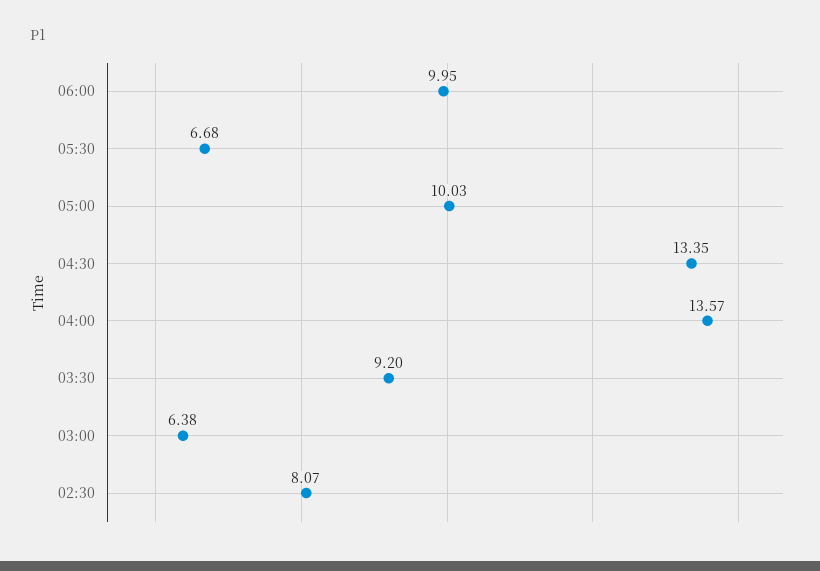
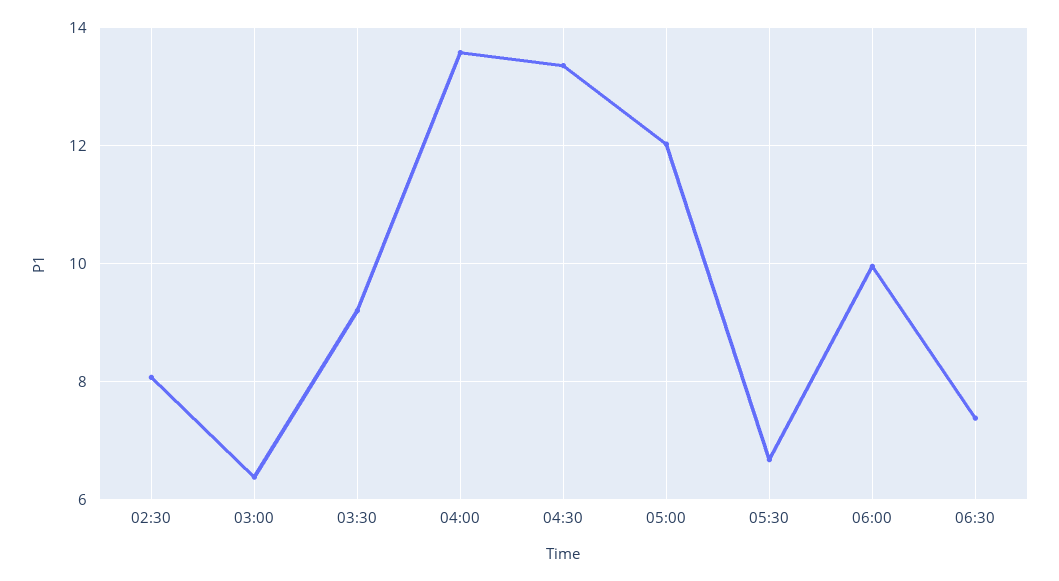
05:00: 10.03 -> 12
06:30: none -> 7.4

